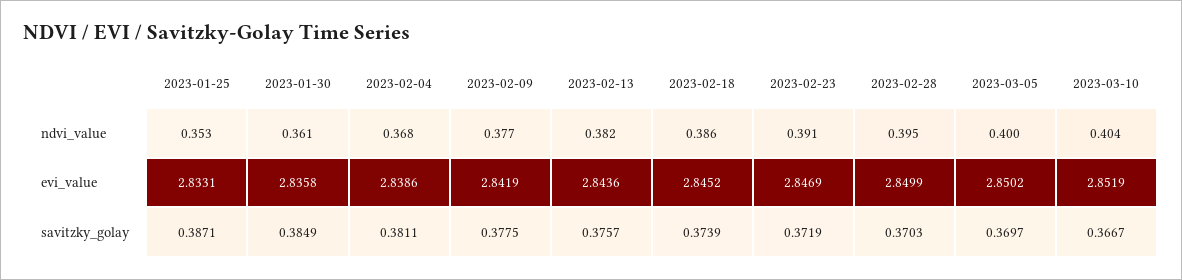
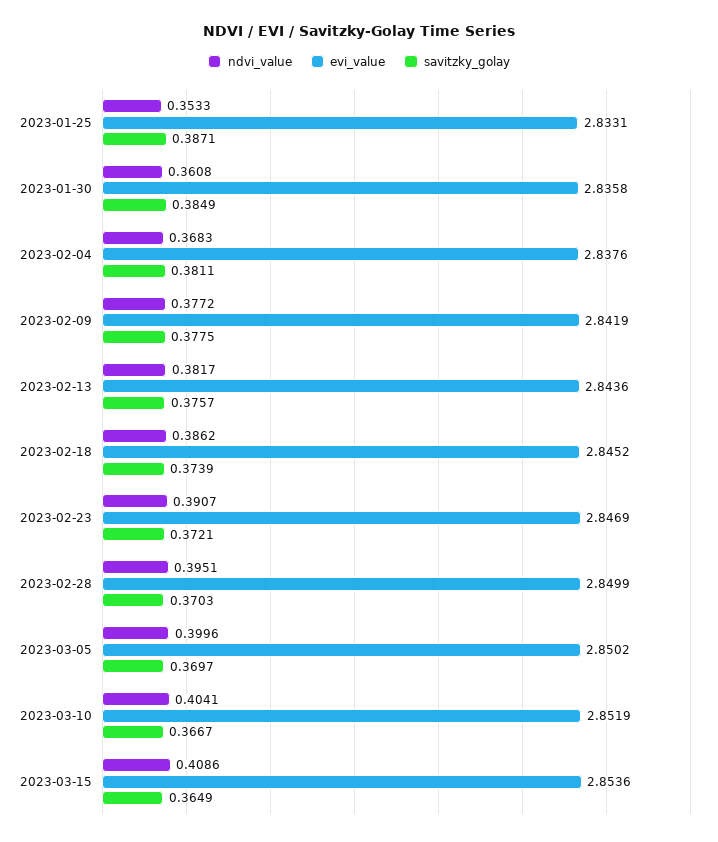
evi_value, 2023-02-04: 2.8386 -> 2.8376
savitzky_golay, 2023-02-23: 0.3719 -> 0.3721
ndvi_value, 2023-03-15: none -> 0.4086
evi_value, 2023-03-15: none -> 2.8536
savitzky_golay, 2023-03-15: none -> 0.3649

